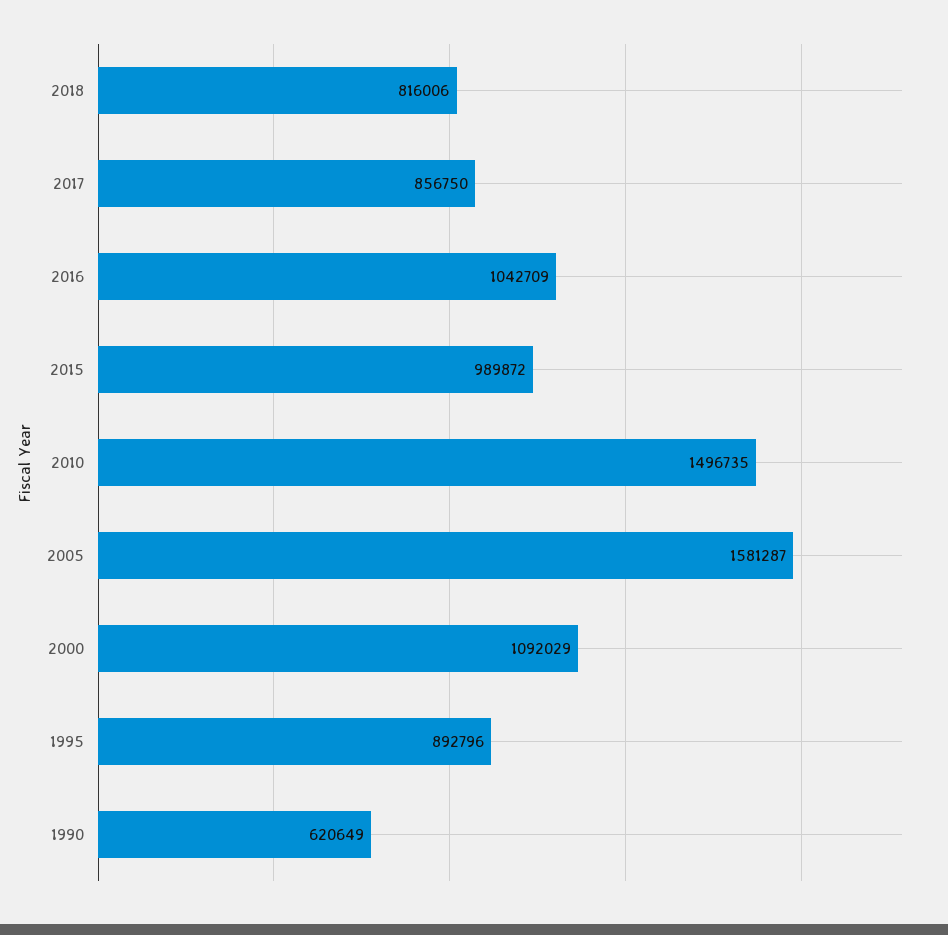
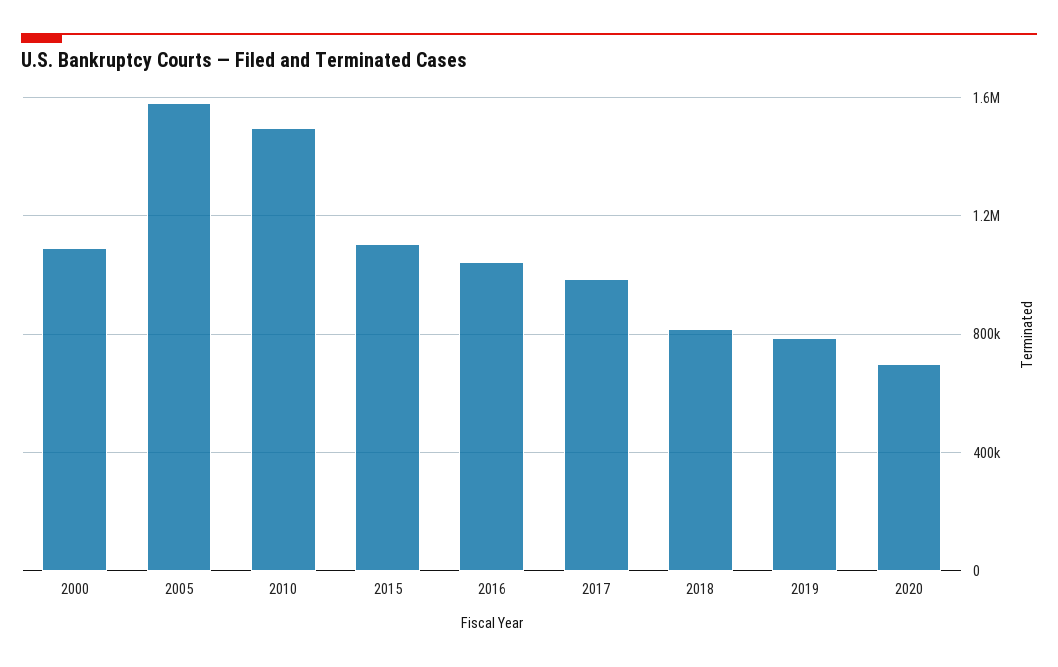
2017: 856750 -> 1000000
2015: 989872 -> 1100000
1995: 892796 -> none
1990: 620649 -> none
2019: none -> 800000
2020: none -> 700000

